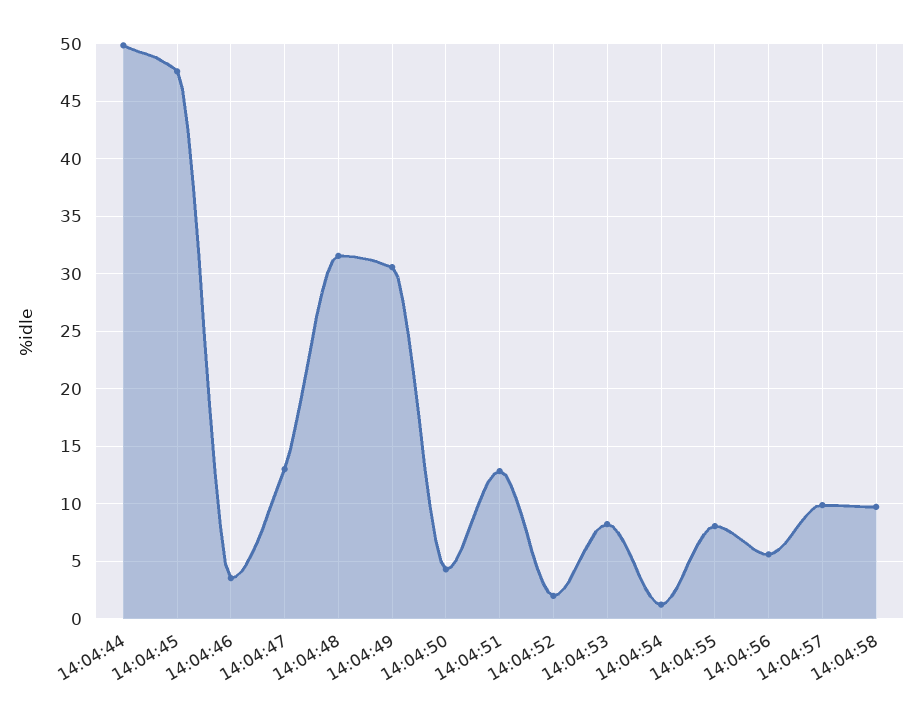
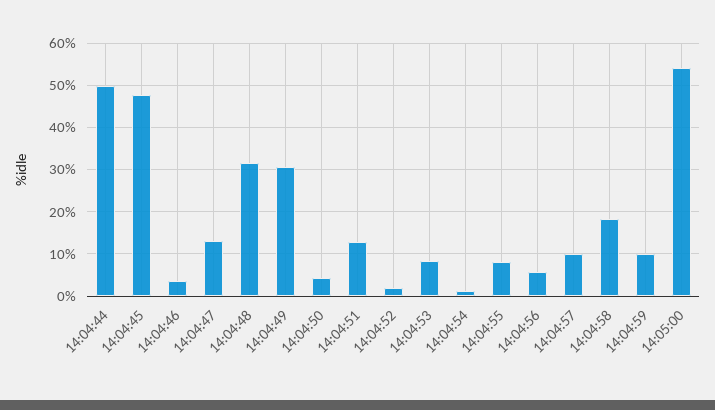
14:04:58: 10 -> 18
14:04:59: none -> 10
14:05:00: none -> 54

